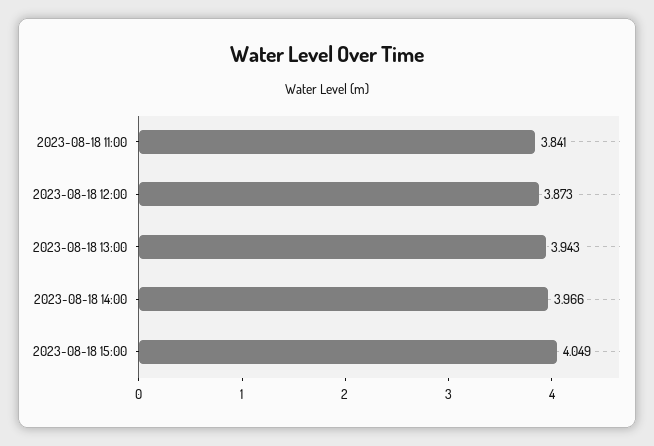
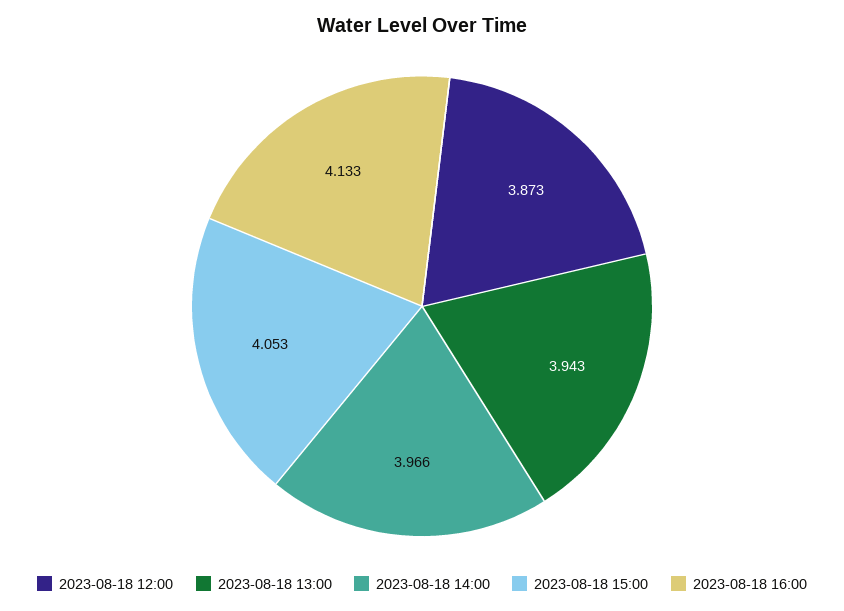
2023-08-18 11:00: 3.841 -> none
2023-08-18 15:00: 4.049 -> 4.053
2023-08-18 16:00: none -> 4.133

